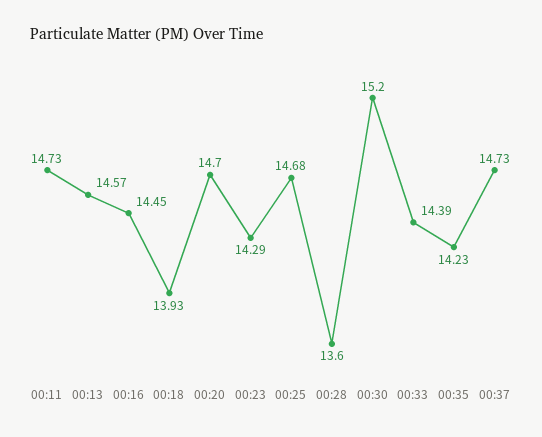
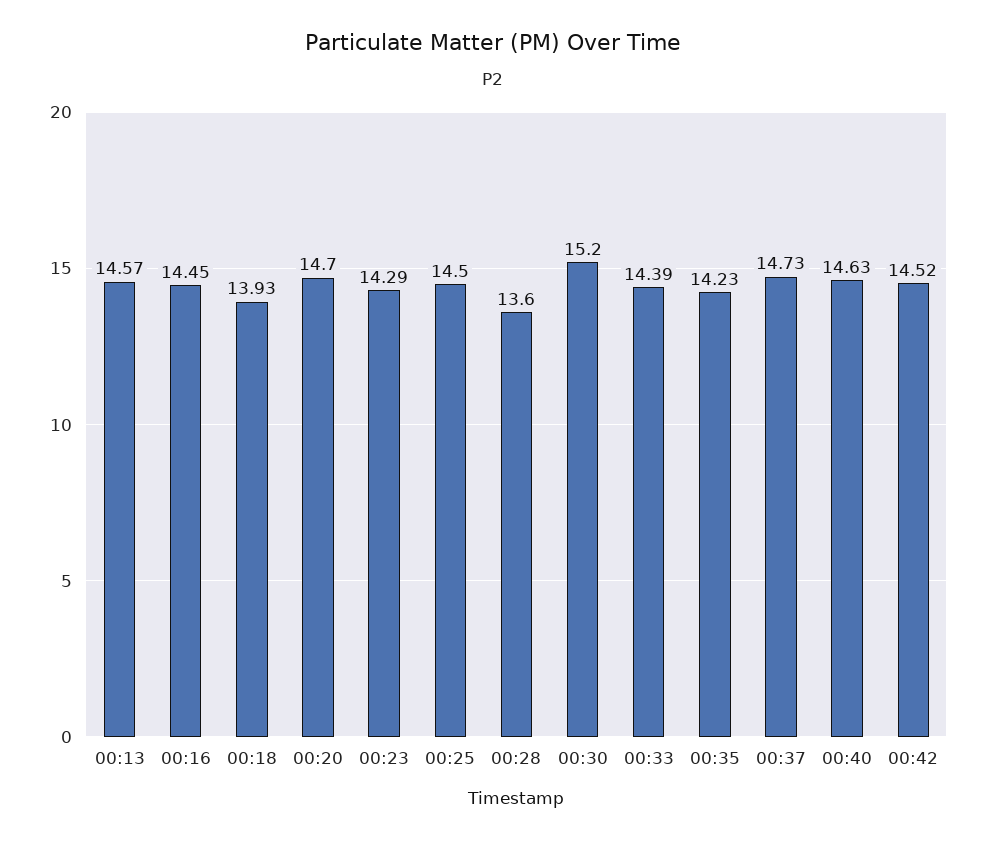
00:11: 14.73 -> none
00:25: 14.68 -> 14.5
00:40: none -> 14.63
00:42: none -> 14.52

